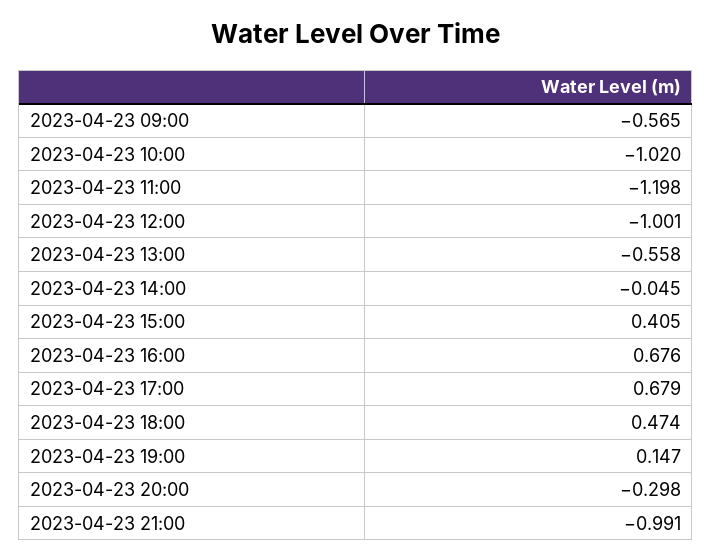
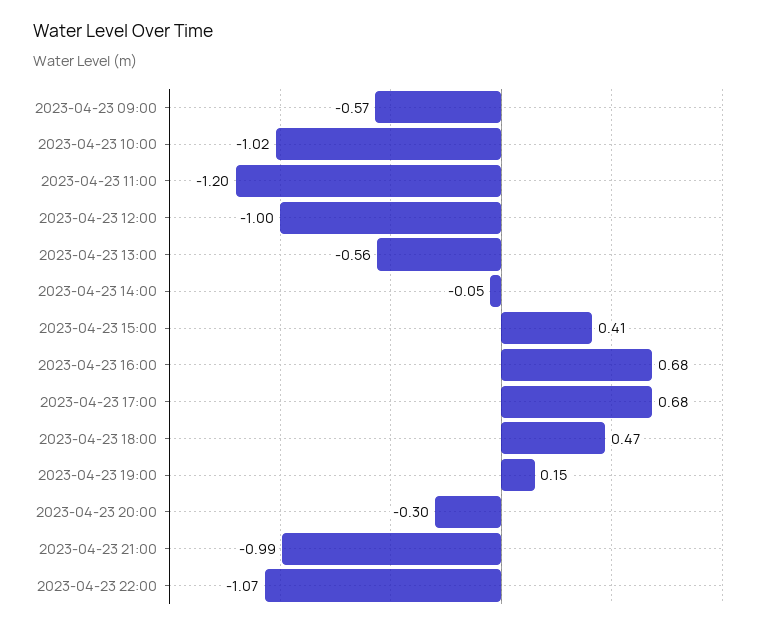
2023-04-23 22:00: none -> -1.07

